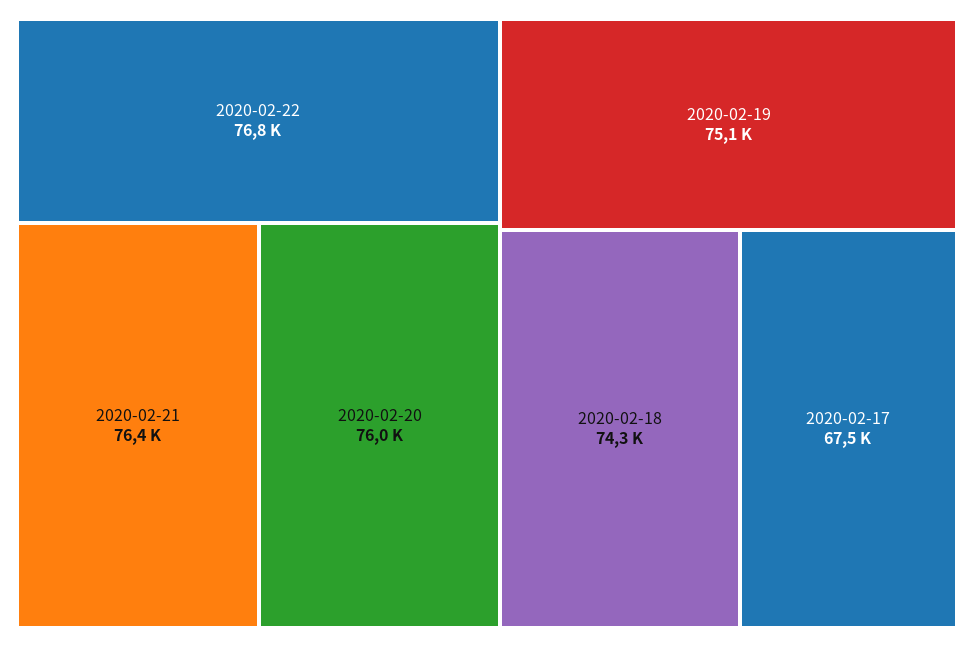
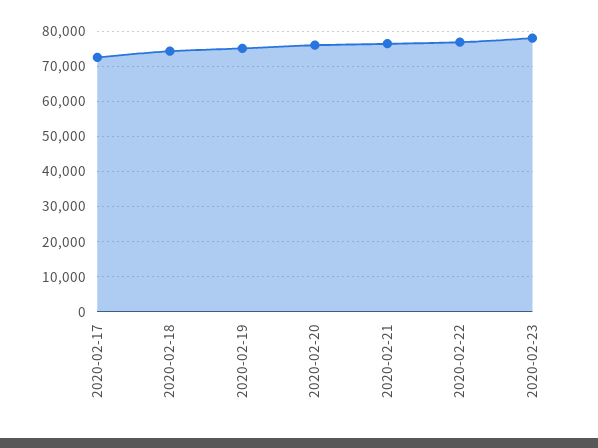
2020-02-17: 67500 -> 72000
2020-02-23: none -> 78000

